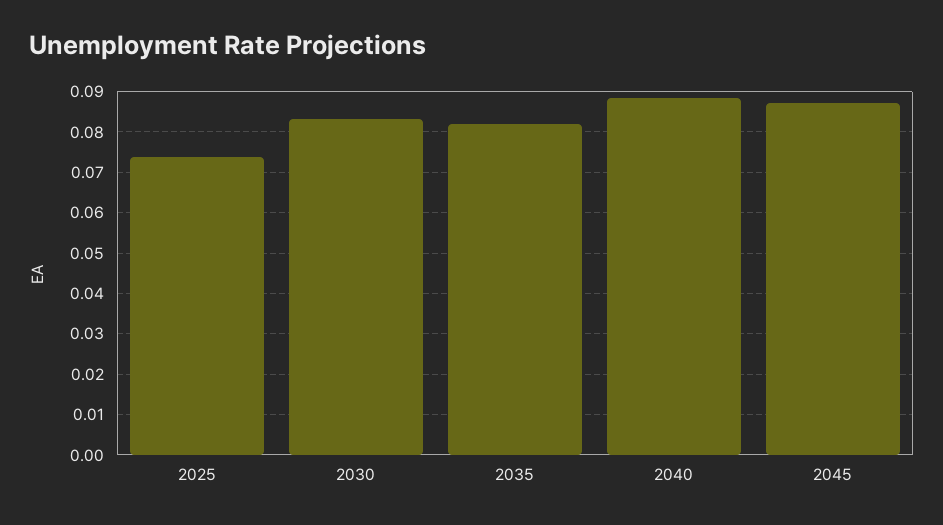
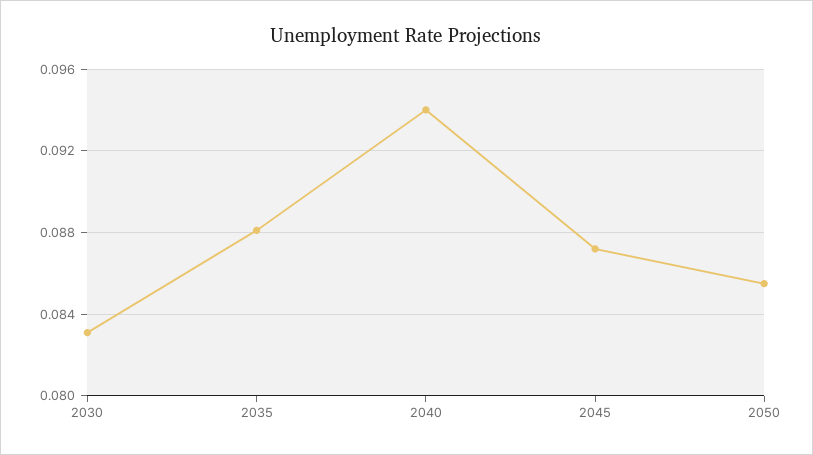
2025: 0.074 -> none
2035: 0.082 -> 0.088
2040: 0.088 -> 0.094
2050: none -> 0.0855

